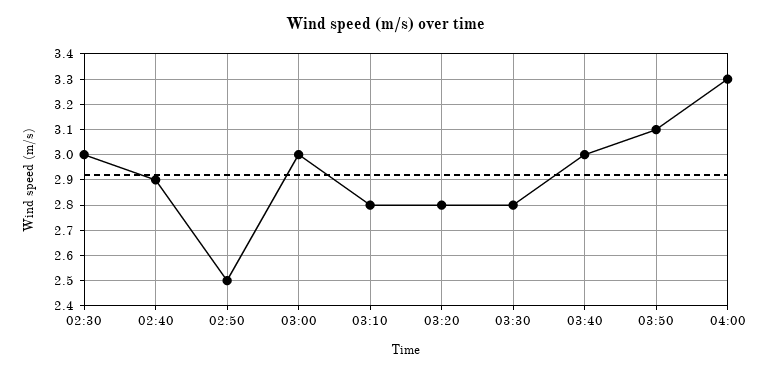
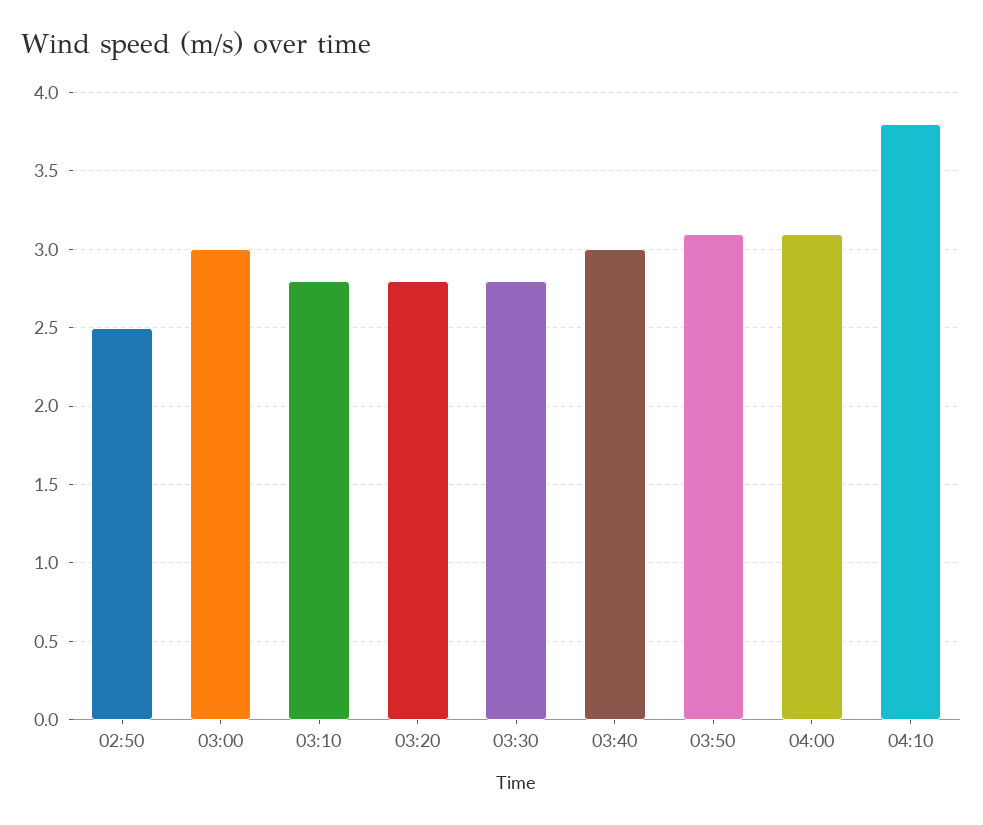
02:30: 3 -> none
02:40: 2.9 -> none
04:00: 3.3 -> 3.1
04:10: none -> 3.8

